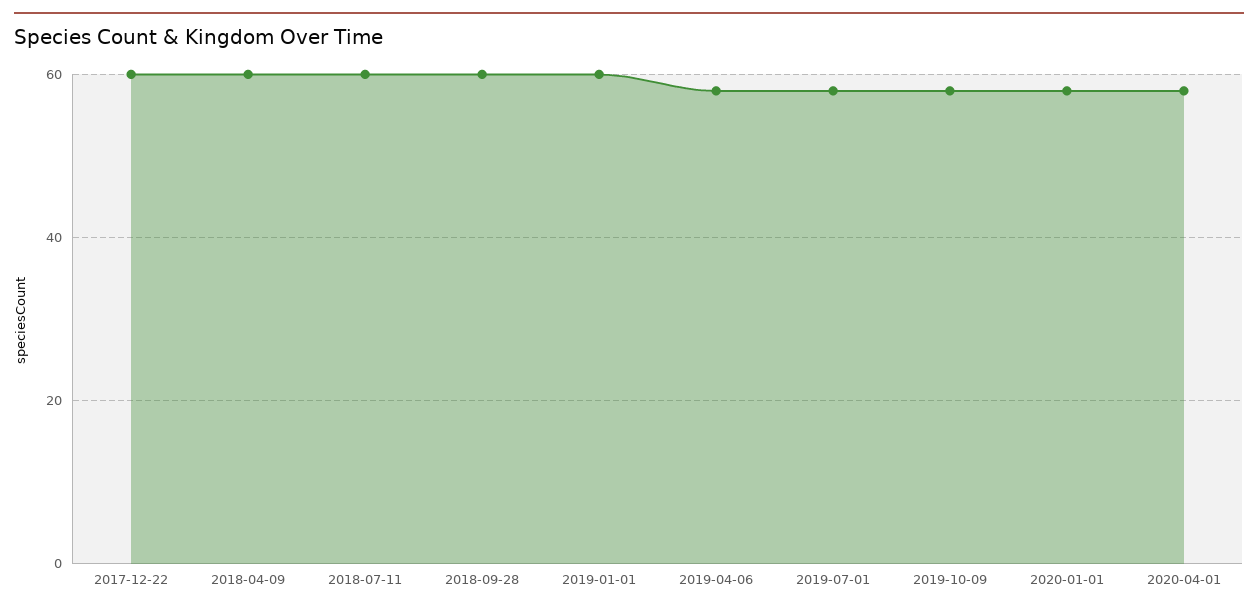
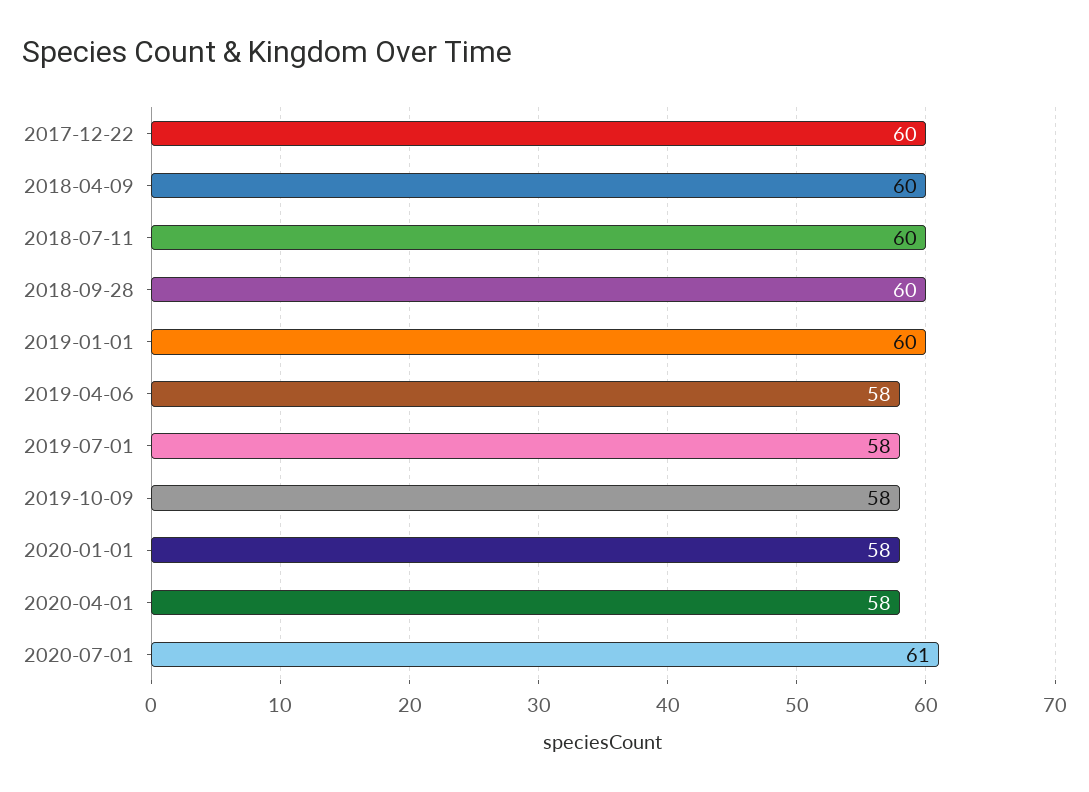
2020-07-01: none -> 61

